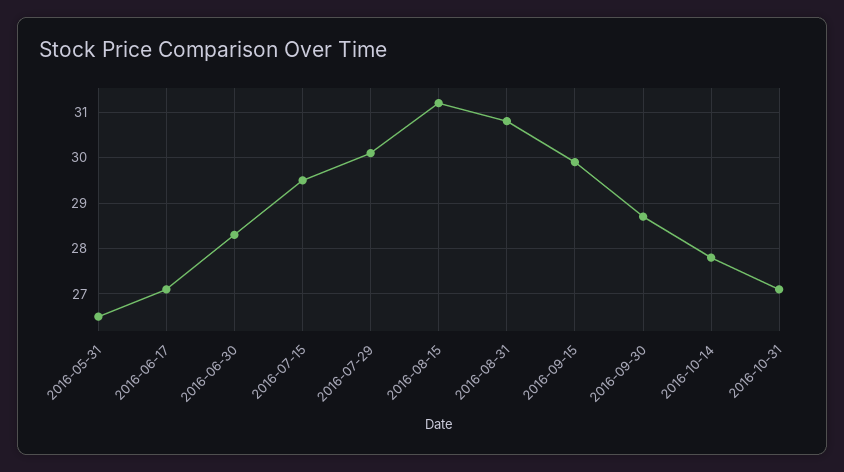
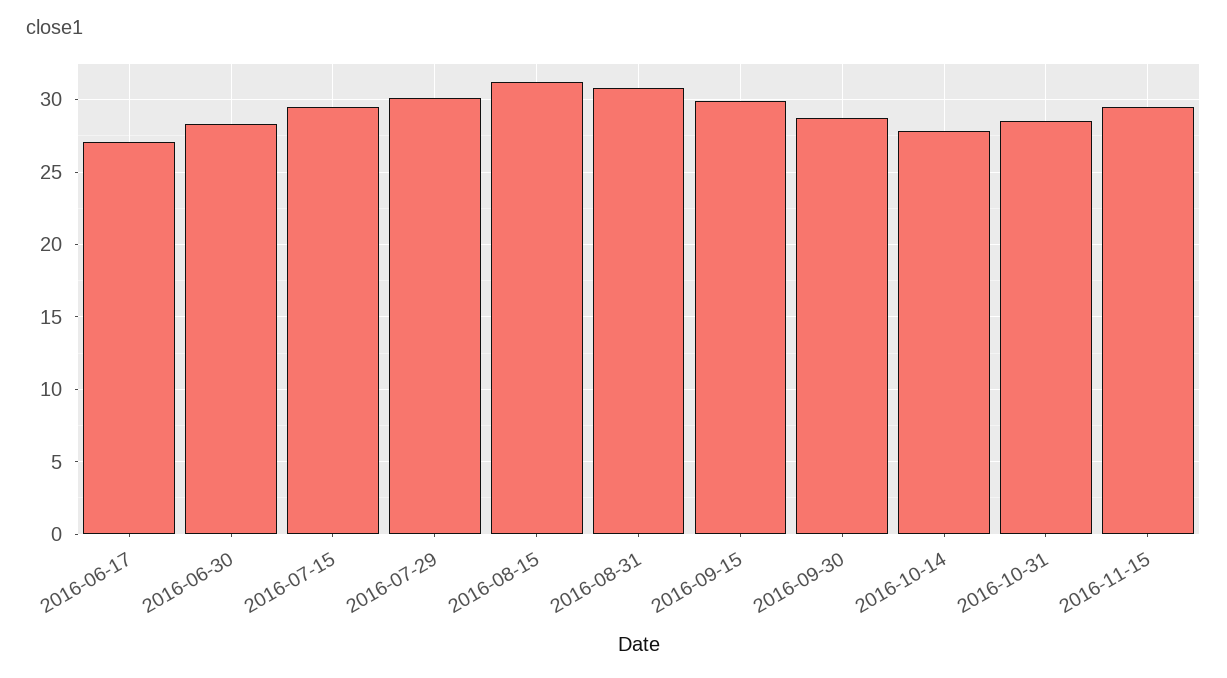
2016-05-31: 26.5 -> none
2016-10-31: 27 -> 28.5
2016-11-15: none -> 29.5

